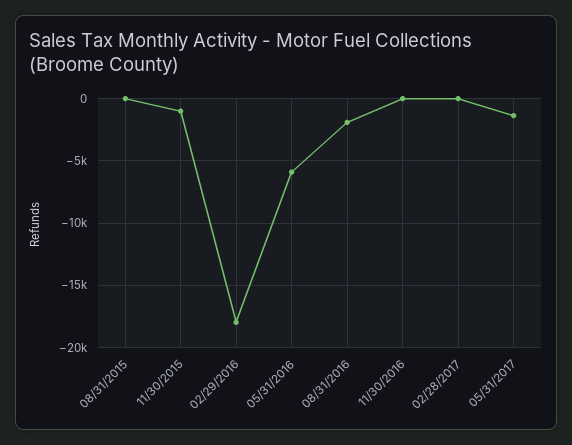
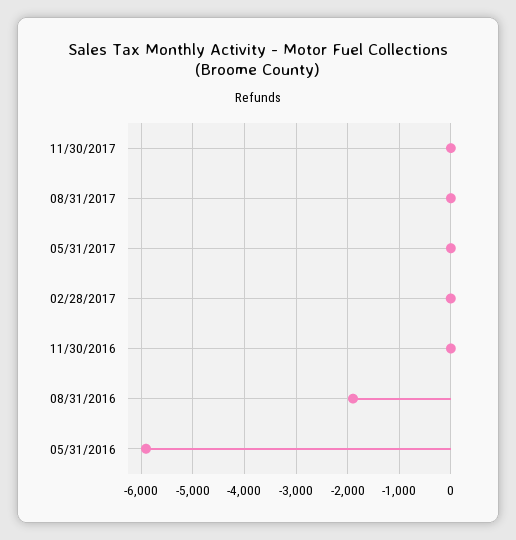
08/31/2015: 0 -> none
11/30/2015: -1000 -> none
02/29/2016: -18000 -> none
05/31/2017: -1500 -> 0
11/30/2017: none -> 0
08/31/2017: none -> 0

